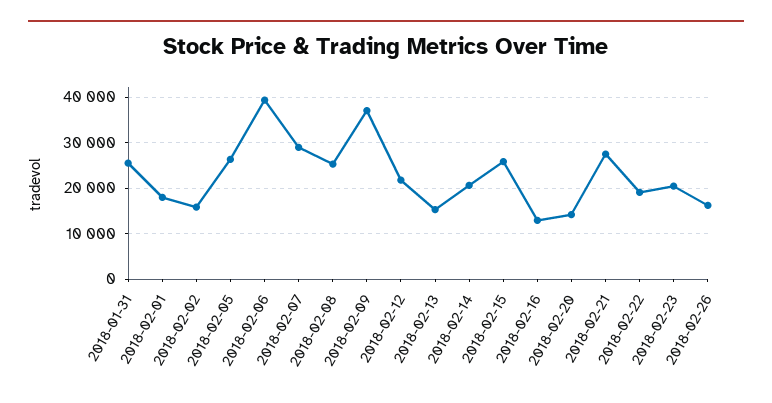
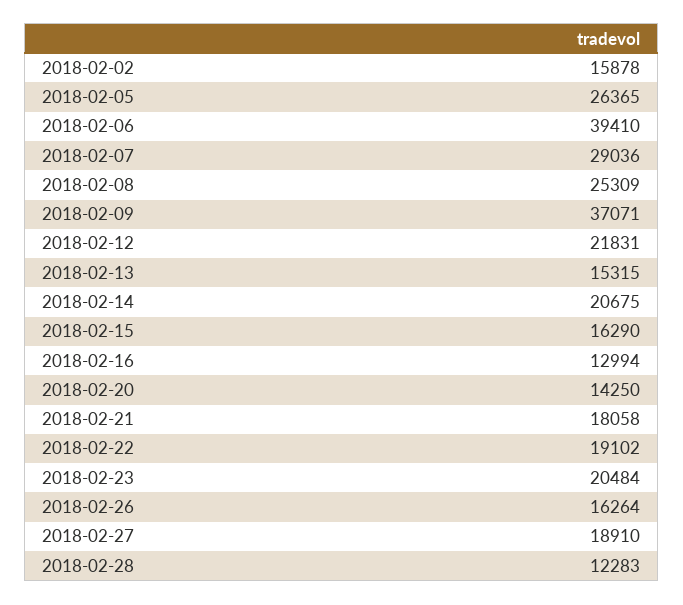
2018-01-31: 26000 -> none
2018-02-01: 18000 -> none
2018-02-15: 26000 -> 16290
2018-02-21: 28000 -> 18058
2018-02-27: none -> 18910
2018-02-28: none -> 12283

